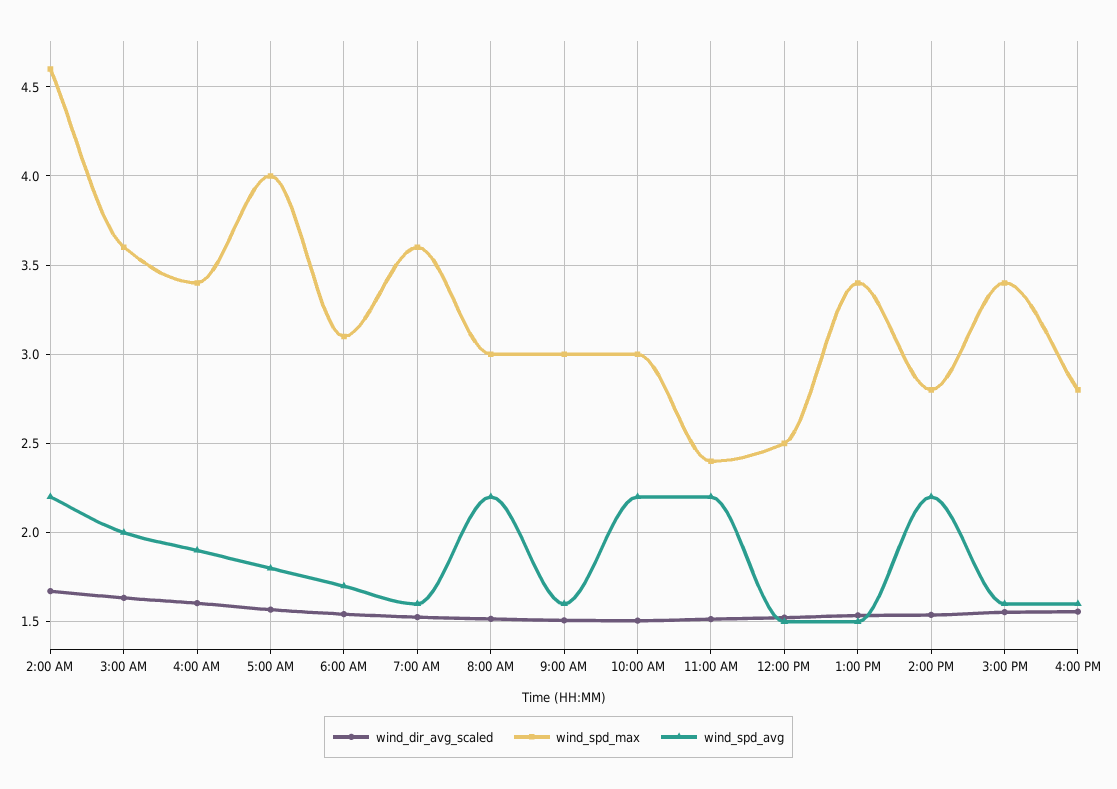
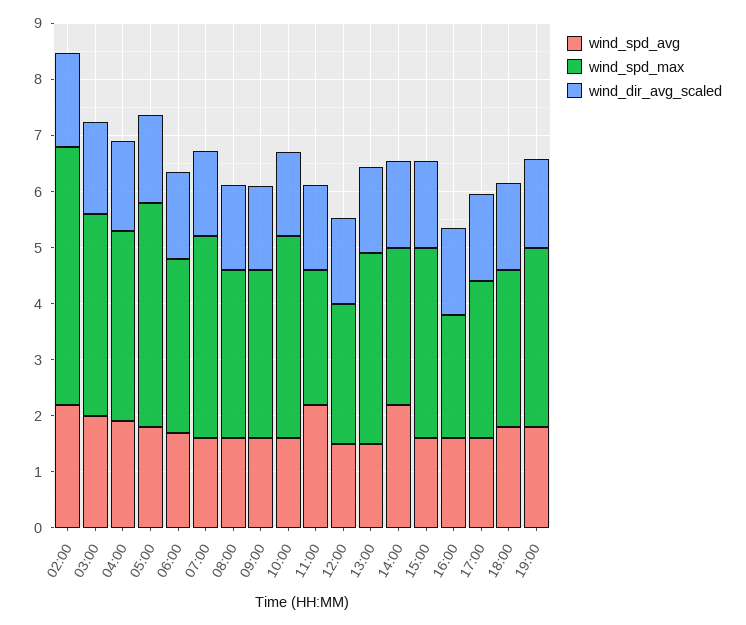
wind_spd_avg, 8:00 AM: 2.2 -> 1.6
wind_spd_max, 10:00 AM: 3 -> 3.6
wind_spd_avg, 10:00 AM: 2.2 -> 1.6
wind_spd_max, 4:00 PM: 2.8 -> 2.2
wind_spd_avg, 17:00: none -> 1.6
wind_spd_max, 17:00: none -> 2.8
wind_dir_avg_scaled, 17:00: none -> 1.6
wind_spd_avg, 18:00: none -> 1.8
wind_spd_max, 18:00: none -> 2.8
wind_dir_avg_scaled, 18:00: none -> 1.6
wind_spd_avg, 19:00: none -> 1.8
wind_spd_max, 19:00: none -> 3.2
wind_dir_avg_scaled, 19:00: none -> 1.6

